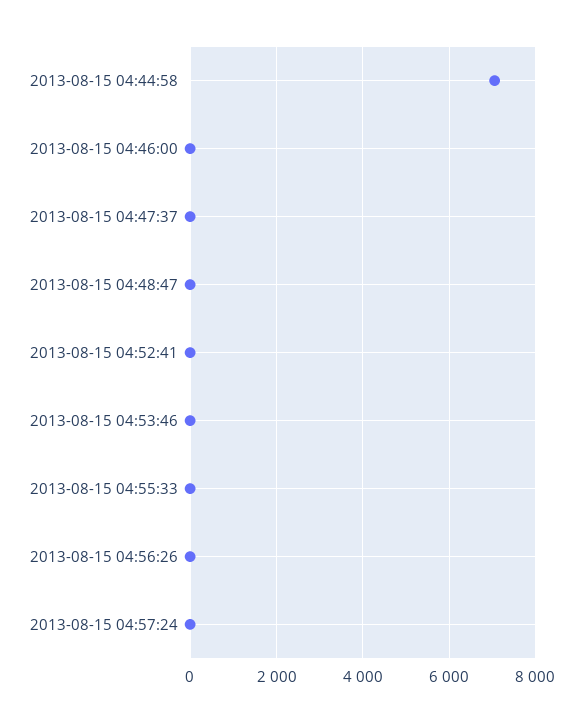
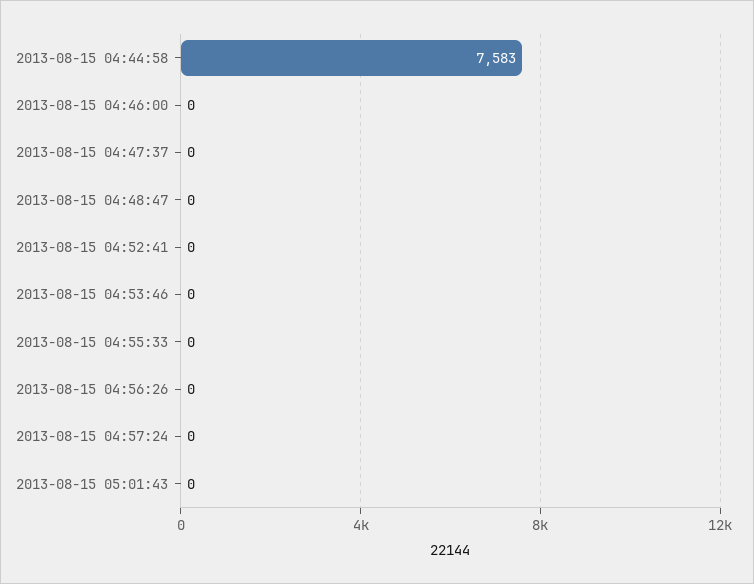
2013-08-15 04:44:58: 7000 -> 7583
2013-08-15 05:01:43: none -> 0

